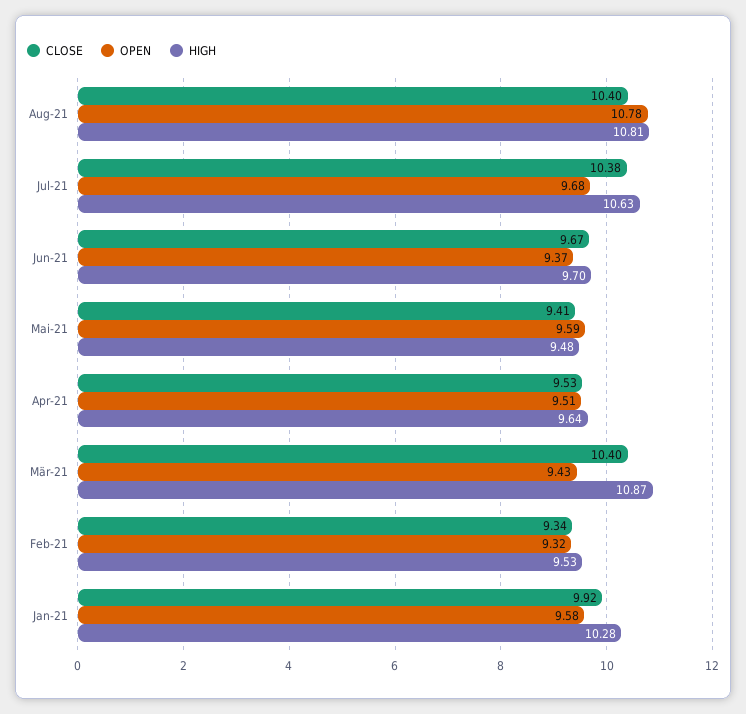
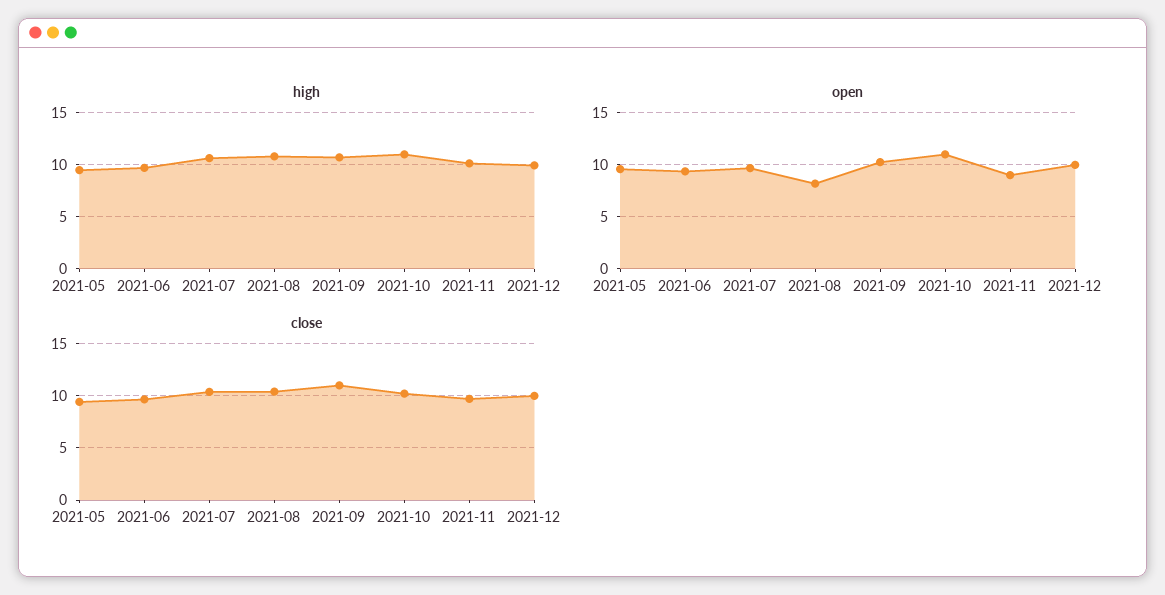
OPEN, Aug-21: 10.78 -> 8
CLOSE, Apr-21: 9.53 -> none
OPEN, Apr-21: 9.51 -> none
HIGH, Apr-21: 9.64 -> none
CLOSE, Mär-21: 10.4 -> none
OPEN, Mär-21: 9.43 -> none
HIGH, Mär-21: 10.87 -> none
CLOSE, Feb-21: 9.34 -> none
OPEN, Feb-21: 9.32 -> none
HIGH, Feb-21: 9.53 -> none
CLOSE, Jan-21: 9.92 -> none
OPEN, Jan-21: 9.58 -> none
HIGH, Jan-21: 10.28 -> none
HIGH, 2021-09: none -> 11
HIGH, 2021-10: none -> 11
HIGH, 2021-11: none -> 10
HIGH, 2021-12: none -> 10
OPEN, 2021-09: none -> 10
OPEN, 2021-10: none -> 11
OPEN, 2021-11: none -> 9
OPEN, 2021-12: none -> 10
CLOSE, 2021-09: none -> 11
CLOSE, 2021-10: none -> 10
CLOSE, 2021-11: none -> 10
CLOSE, 2021-12: none -> 10

